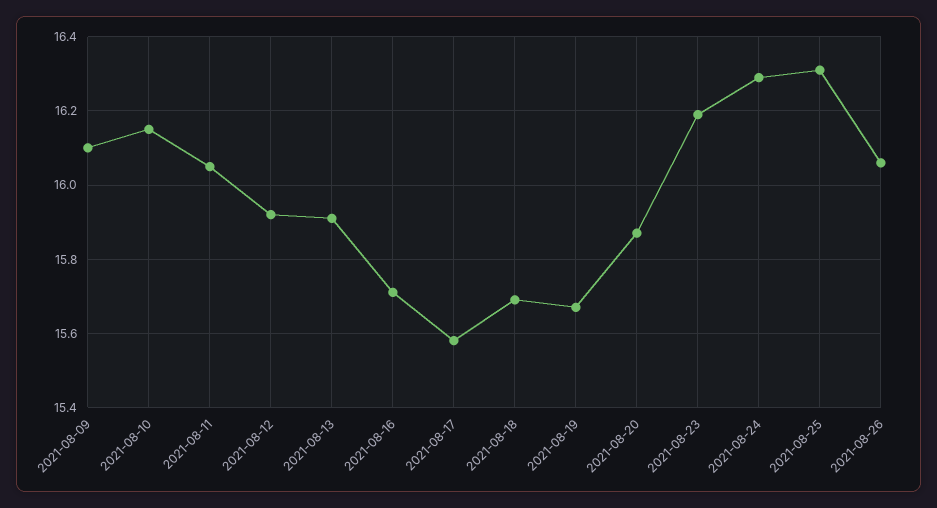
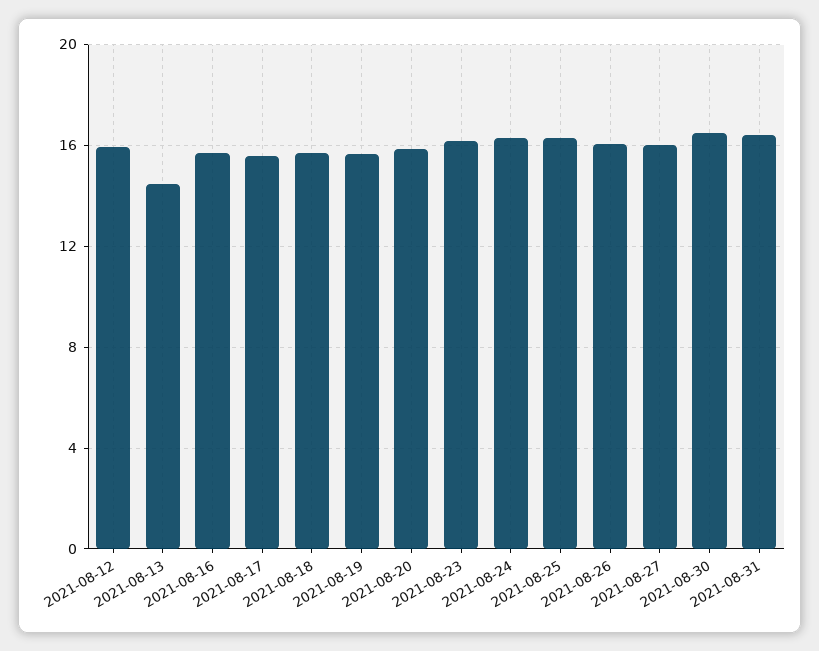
2021-08-09: 16.1 -> none
2021-08-10: 16.15 -> none
2021-08-11: 16.05 -> none
2021-08-13: 15.9 -> 14.5
2021-08-27: none -> 16
2021-08-30: none -> 16.5
2021-08-31: none -> 16.5

